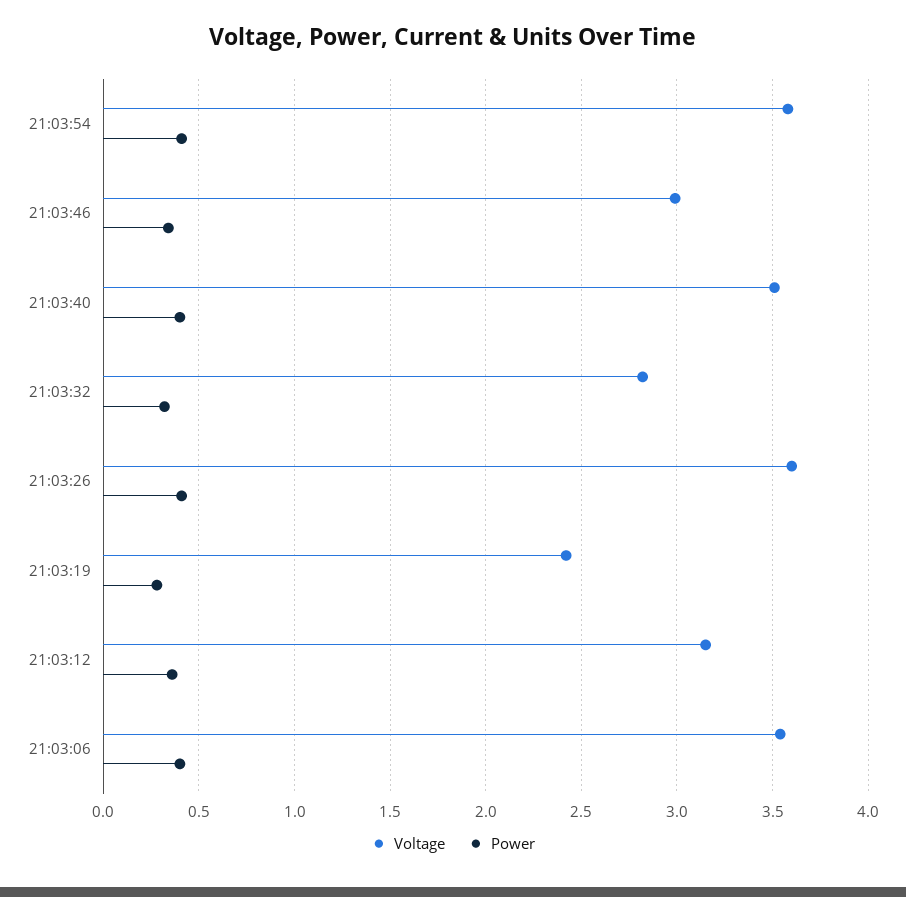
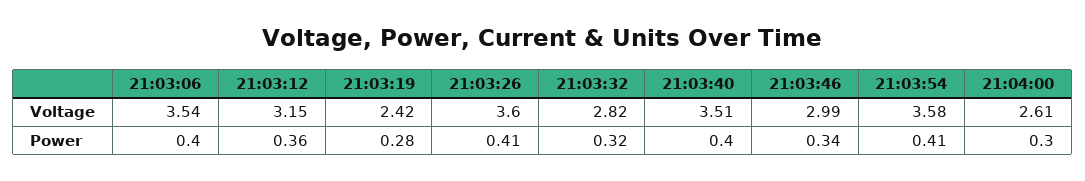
Voltage, 21:04:00: none -> 2.61
Power, 21:04:00: none -> 0.3

